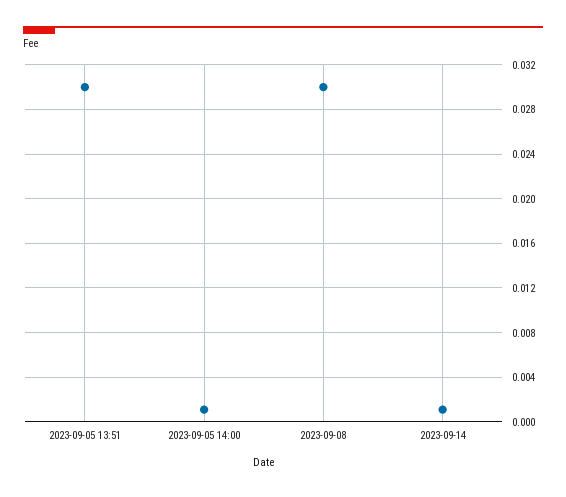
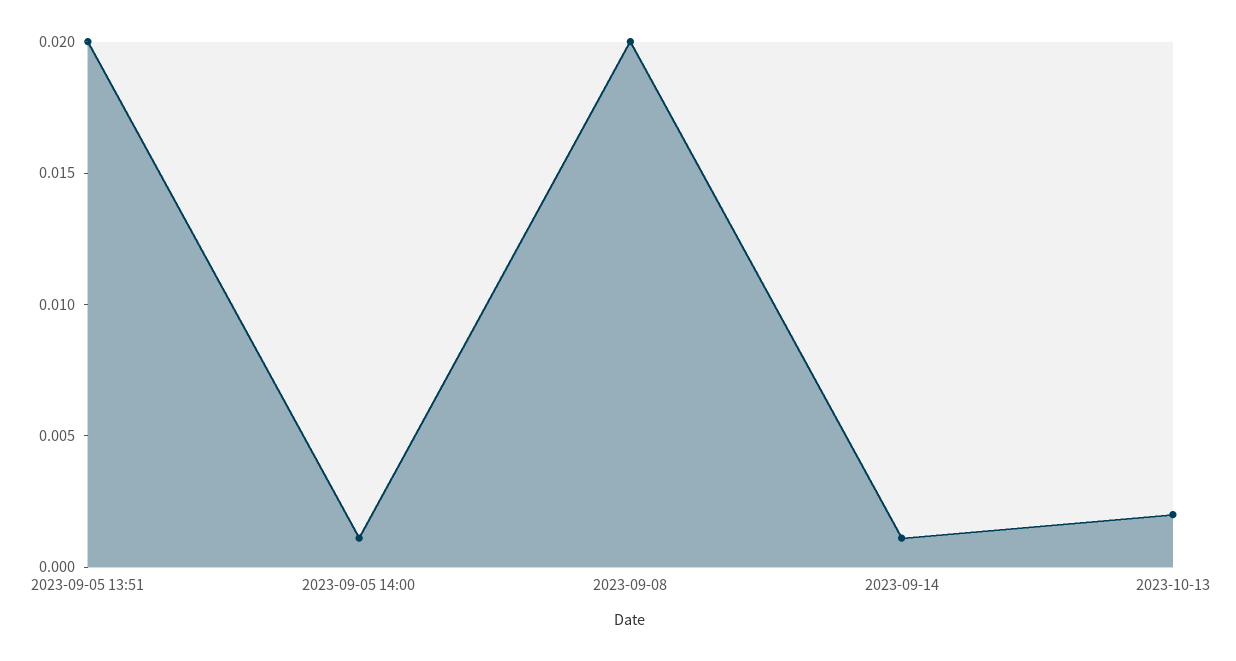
2023-09-05 13:51: 0.03 -> 0.02
2023-09-08: 0.03 -> 0.02
2023-10-13: none -> 0.002

